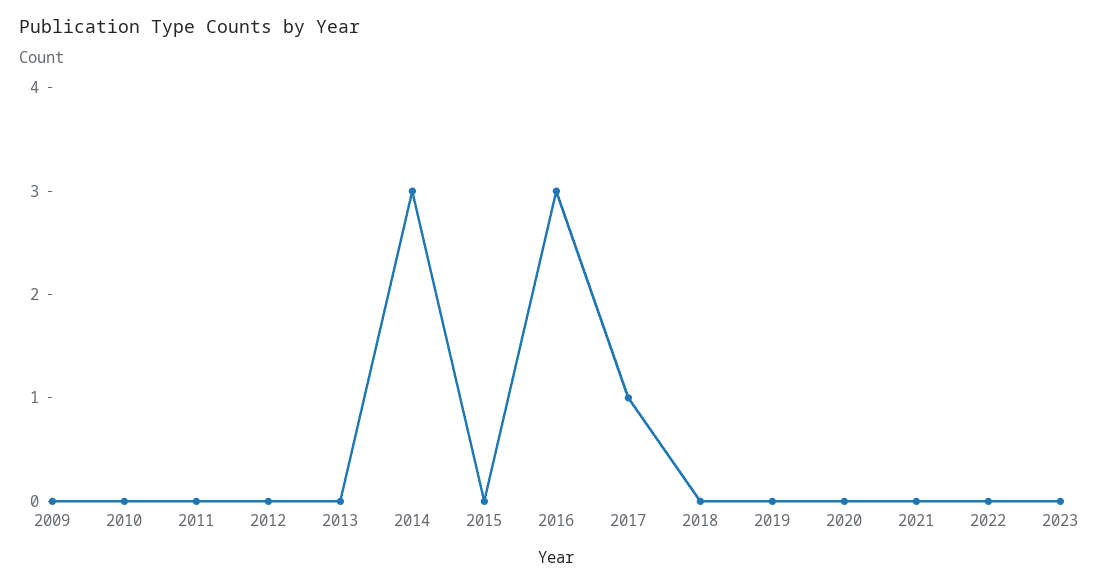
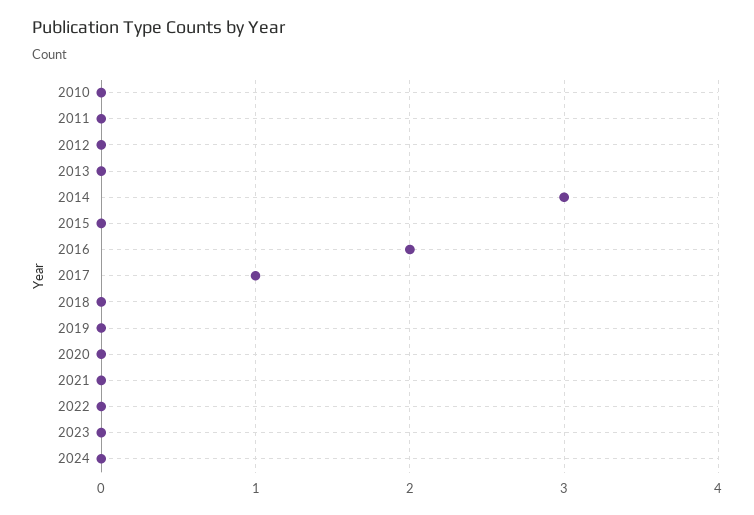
2009: 0 -> none
2016: 3 -> 2
2024: none -> 0

